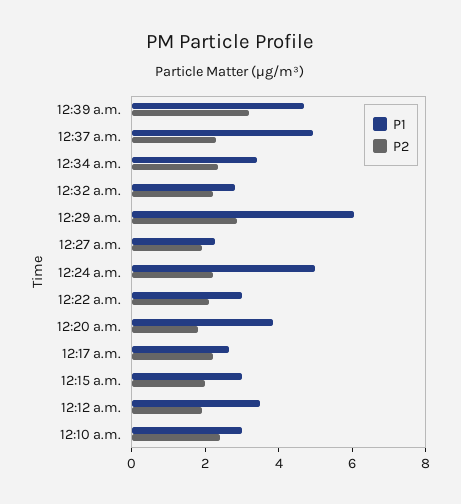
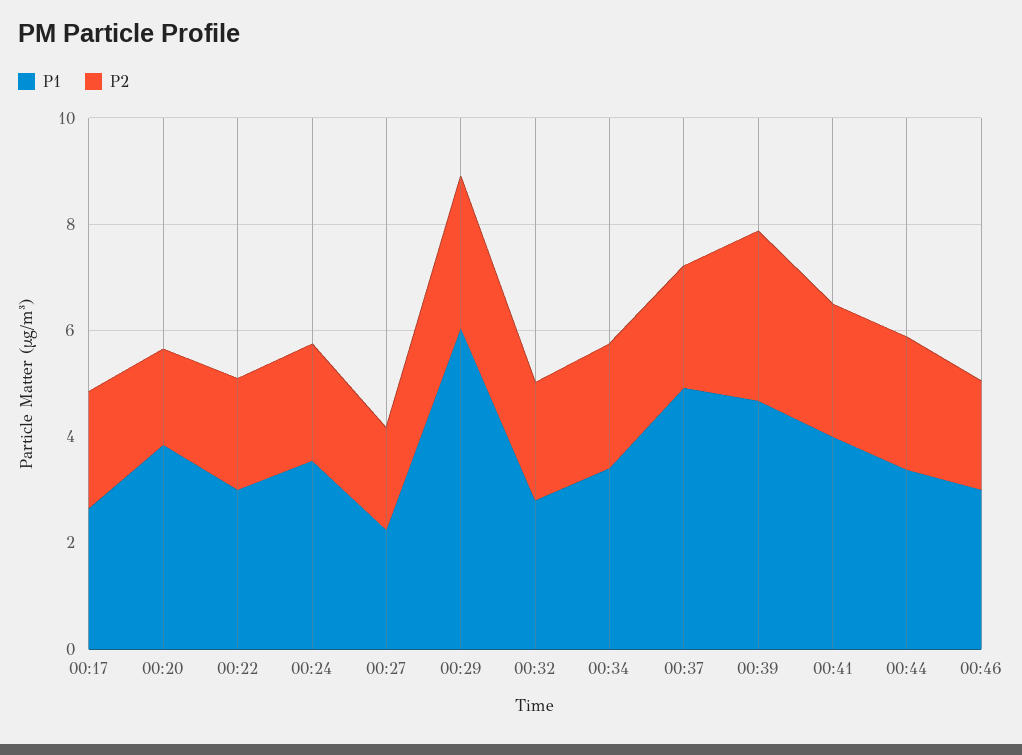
P1, 12:24 a.m.: 5 -> 3.5
P1, 12:15 a.m.: 3 -> none
P2, 12:15 a.m.: 2 -> none
P1, 12:12 a.m.: 3.5 -> none
P2, 12:12 a.m.: 2 -> none
P1, 12:10 a.m.: 3 -> none
P2, 12:10 a.m.: 2.5 -> none
P1, 00:41: none -> 4
P2, 00:41: none -> 2.5
P1, 00:44: none -> 3.5
P2, 00:44: none -> 2.5
P1, 00:46: none -> 3
P2, 00:46: none -> 2

